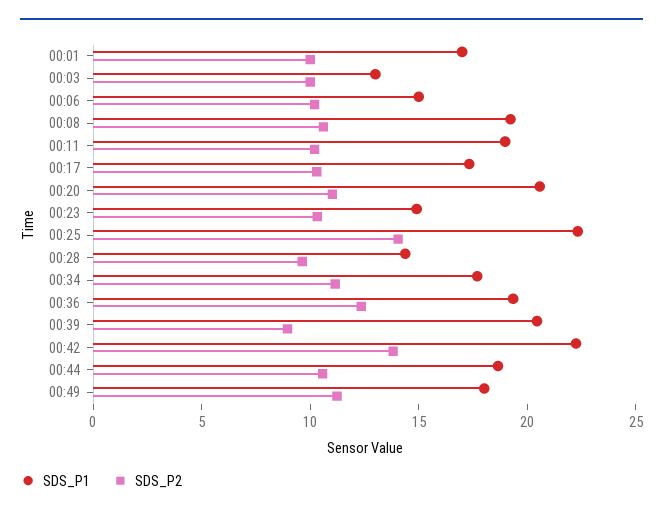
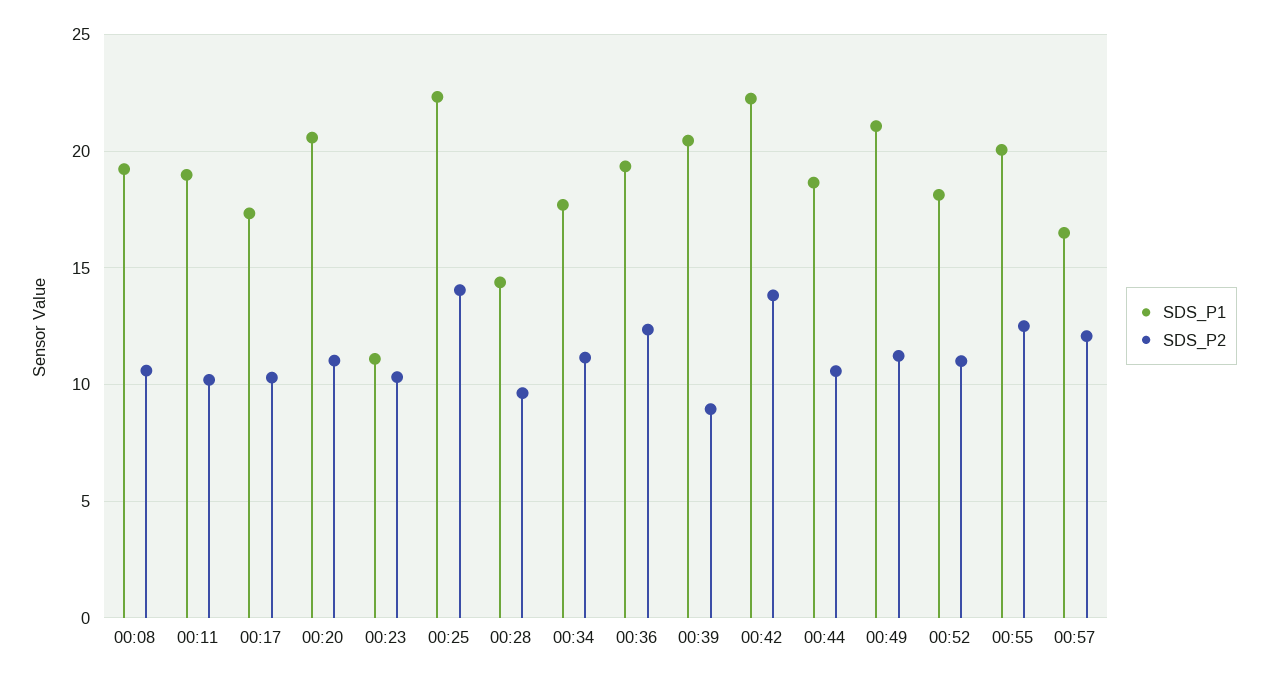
SDS_P1, 00:01: 17 -> none
SDS_P2, 00:01: 10 -> none
SDS_P1, 00:03: 13 -> none
SDS_P2, 00:03: 10 -> none
SDS_P1, 00:06: 15 -> none
SDS_P2, 00:06: 10 -> none
SDS_P1, 00:23: 15 -> 11
SDS_P1, 00:49: 18 -> 21
SDS_P1, 00:52: none -> 18
SDS_P2, 00:52: none -> 11
SDS_P1, 00:55: none -> 20
SDS_P2, 00:55: none -> 12.5
SDS_P1, 00:57: none -> 16.5
SDS_P2, 00:57: none -> 12

